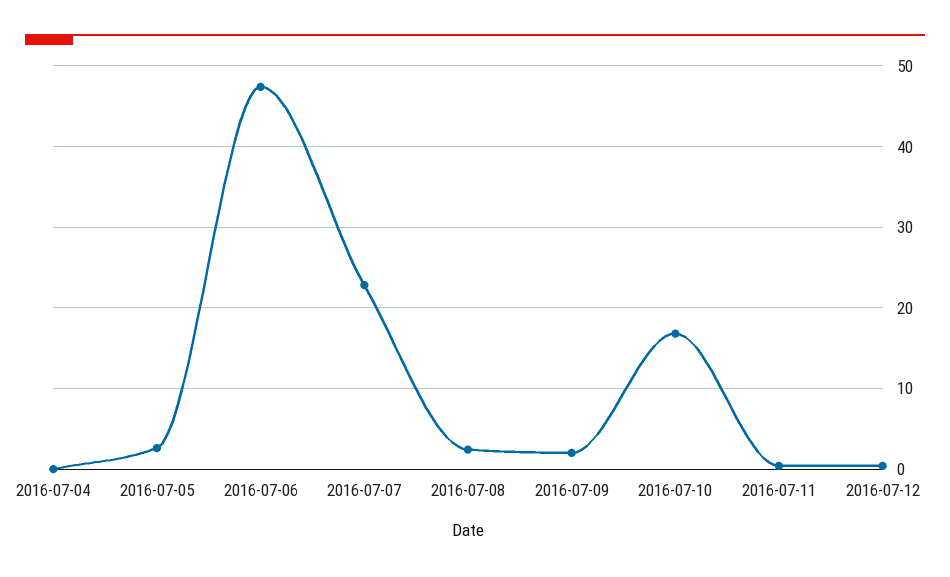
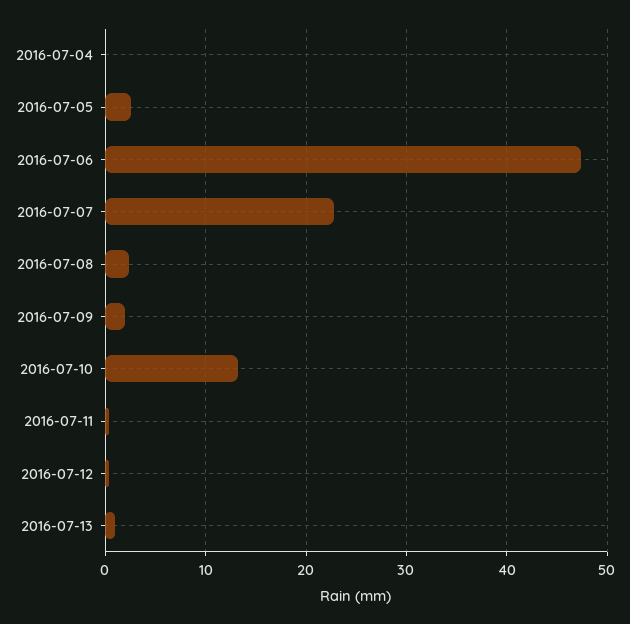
2016-07-10: 17 -> 13
2016-07-13: none -> 1

